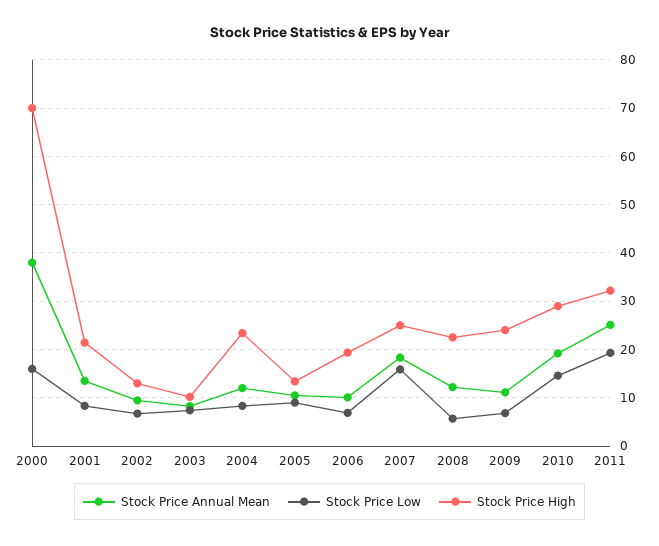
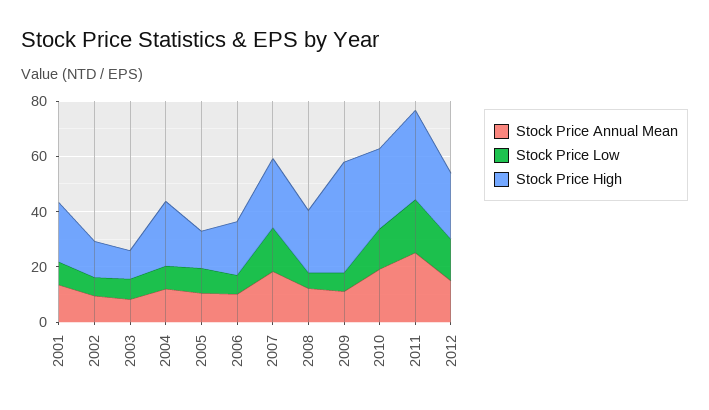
Stock Price Annual Mean, 2000: 38 -> none
Stock Price Low, 2000: 16 -> none
Stock Price High, 2000: 70 -> none
Stock Price High, 2009: 24 -> 40
Stock Price Annual Mean, 2012: none -> 15
Stock Price Low, 2012: none -> 15
Stock Price High, 2012: none -> 25

